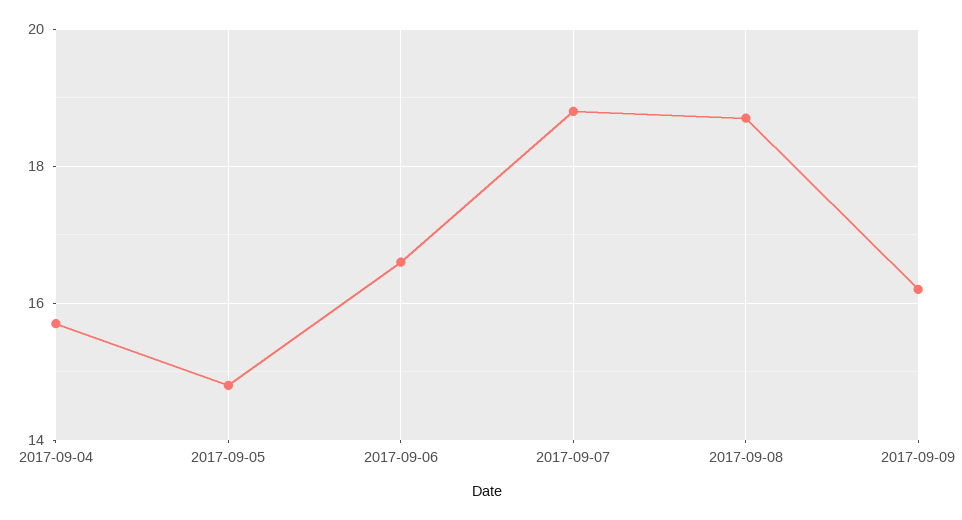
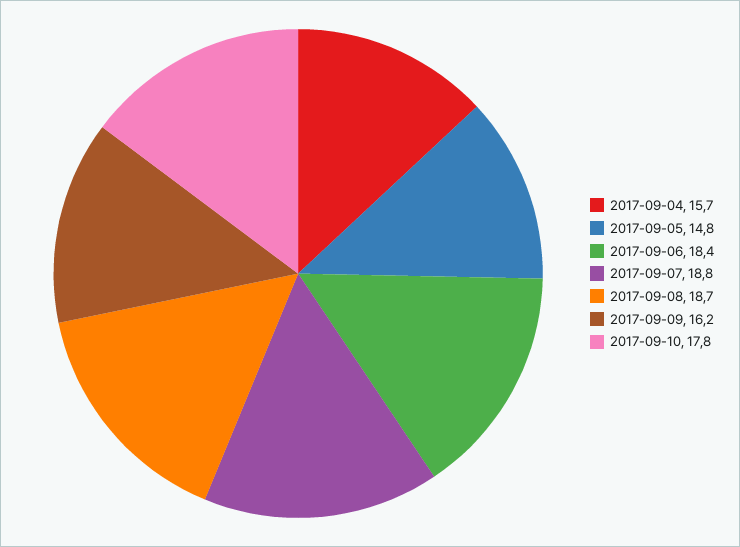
2017-09-06: 16.5 -> 18.4
2017-09-10: none -> 17.8

